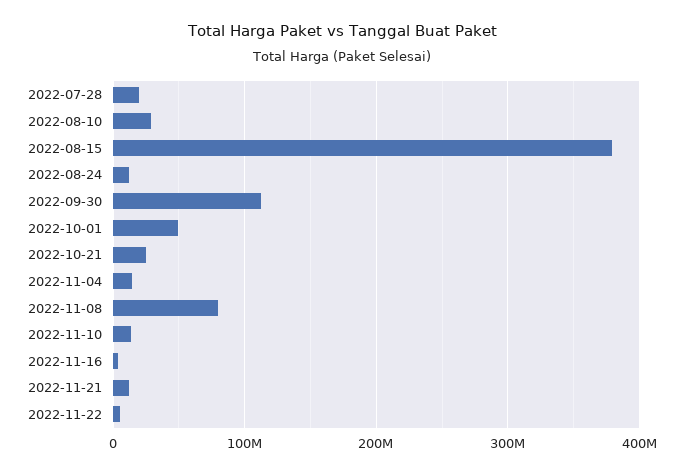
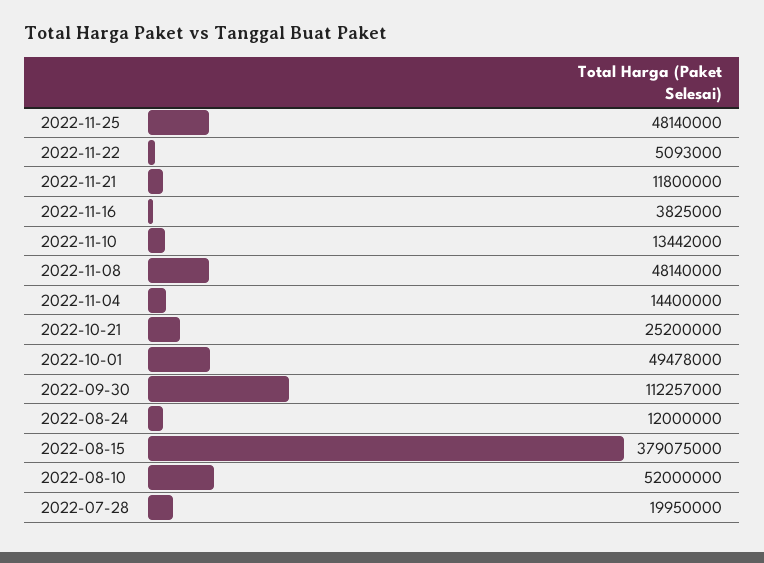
2022-08-10: 30000000 -> 52000000
2022-11-08: 80000000 -> 48140000
2022-11-25: none -> 48140000

